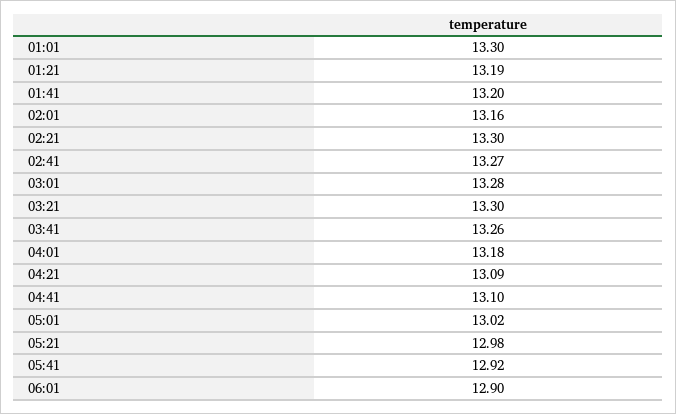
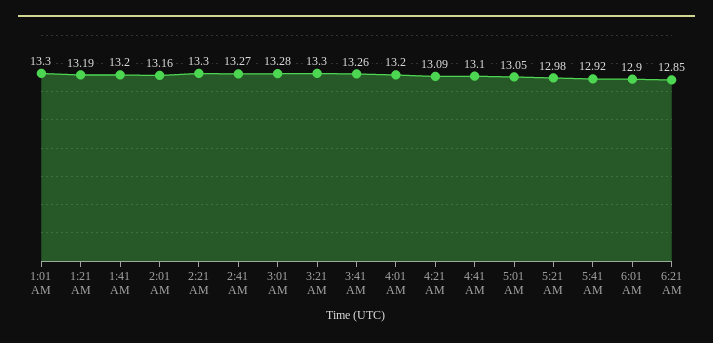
04:01: 13.18 -> 13.2
05:01: 13.02 -> 13.05
6:21 AM: none -> 12.85

